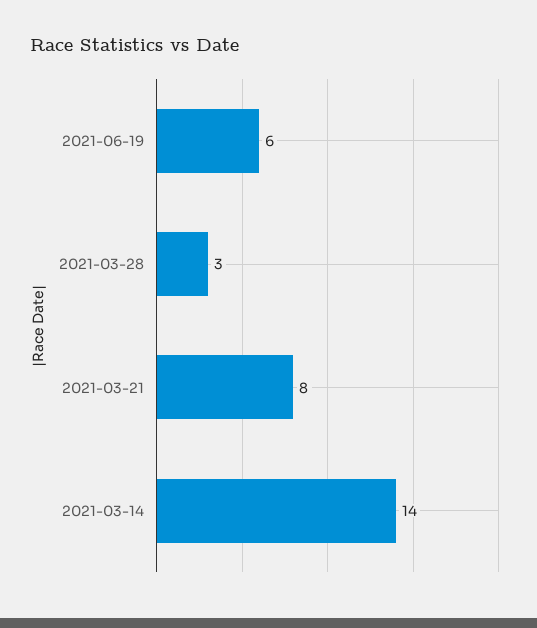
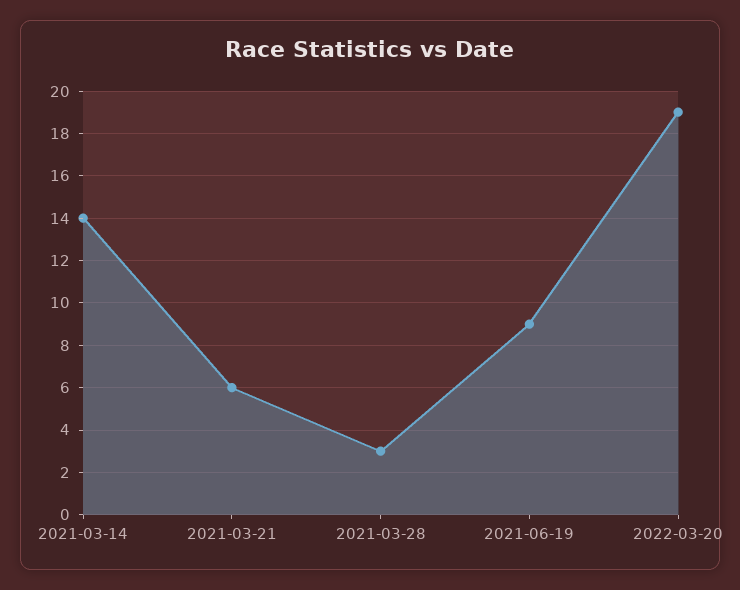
2021-06-19: 6 -> 9
2021-03-21: 8 -> 6
2022-03-20: none -> 19

